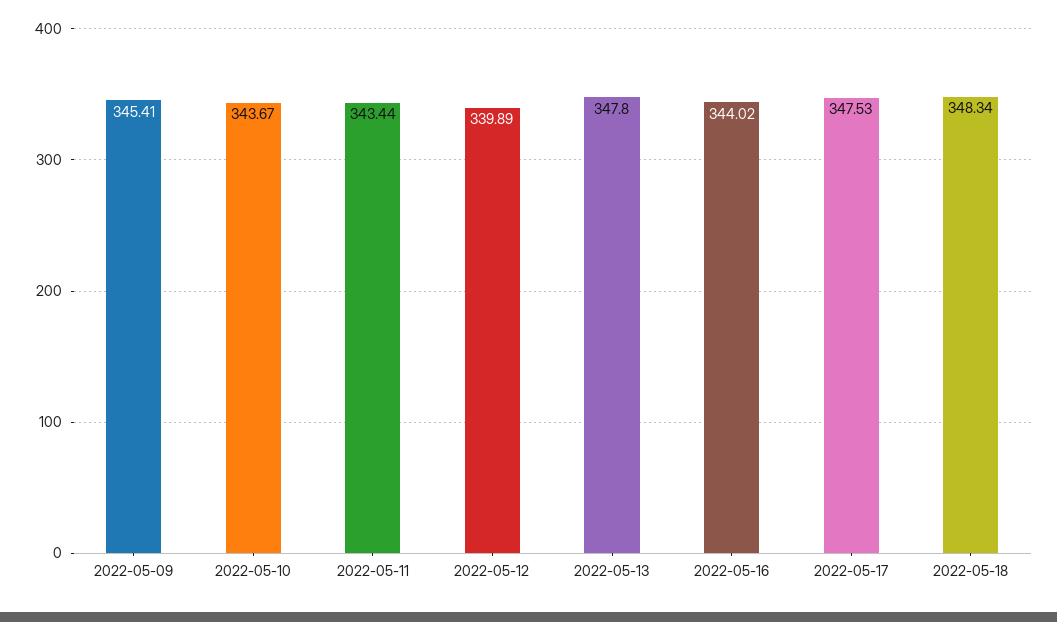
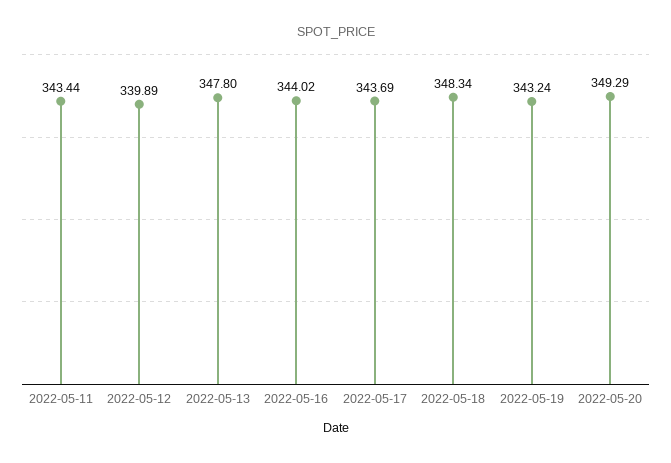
2022-05-09: 345.41 -> none
2022-05-10: 343.67 -> none
2022-05-17: 347.53 -> 343.69
2022-05-19: none -> 343.24
2022-05-20: none -> 349.29

